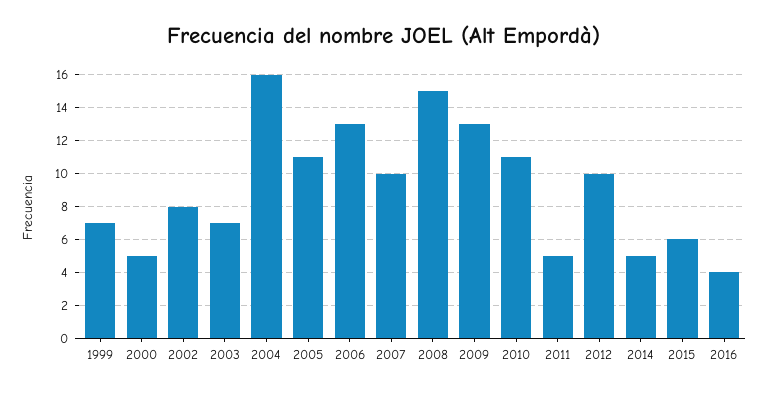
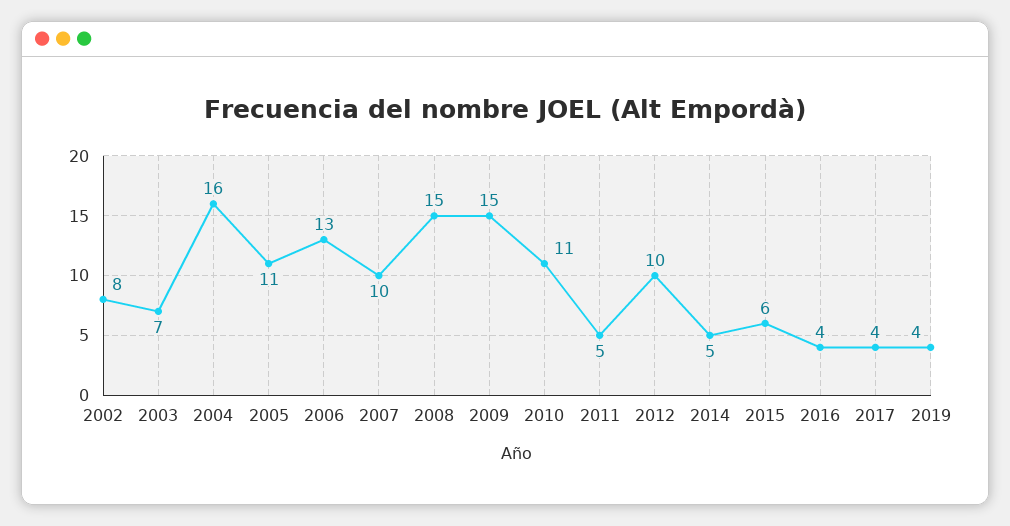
1999: 7 -> none
2000: 5 -> none
2009: 13 -> 15
2017: none -> 4
2019: none -> 4

